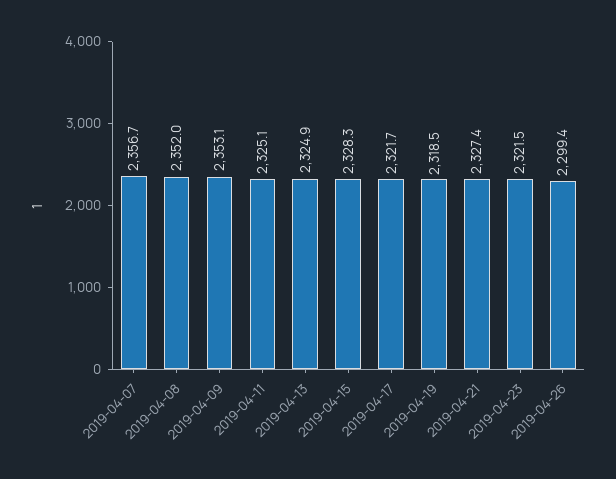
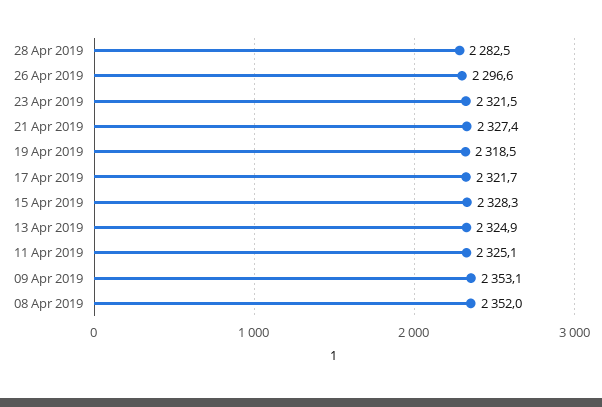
2019-04-07: 2356.7 -> none
2019-04-26: 2299.4 -> 2296.6
28 Apr 2019: none -> 2282.5

